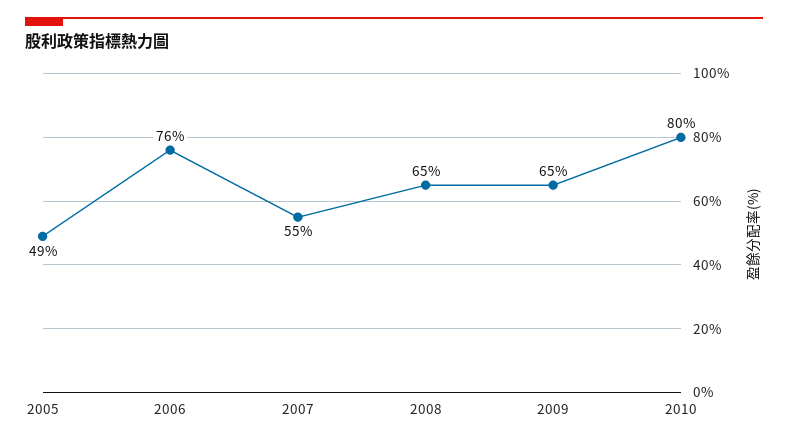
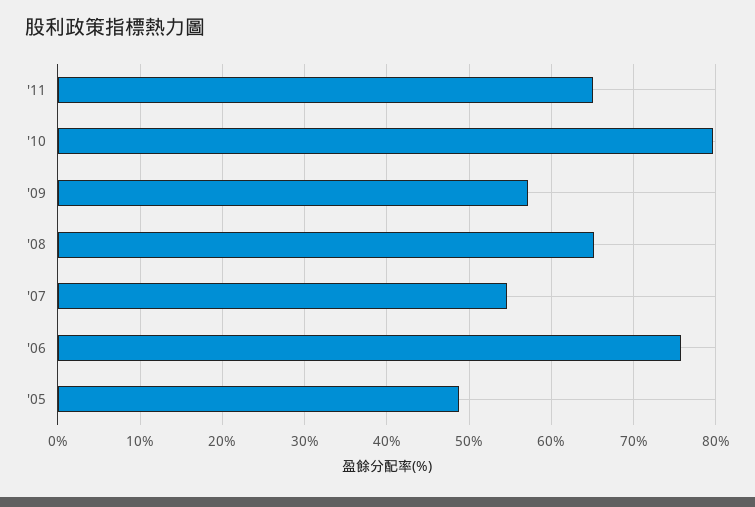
2009: 65 -> 57
'11: none -> 65

